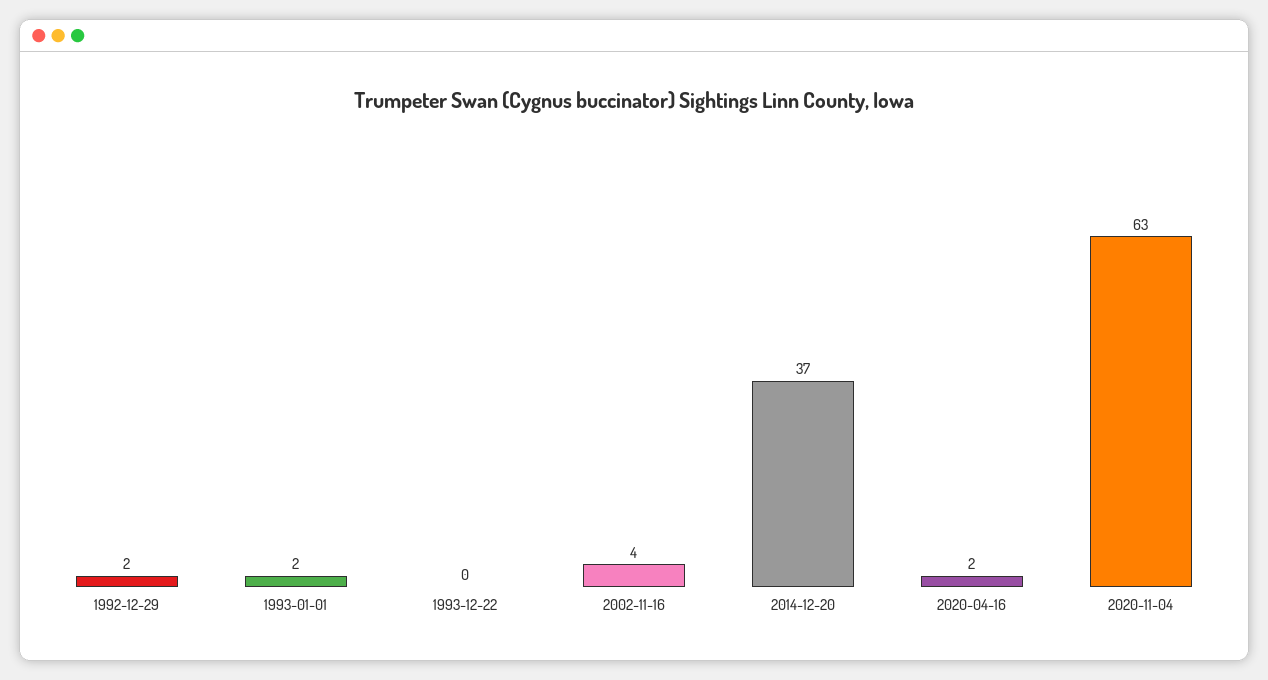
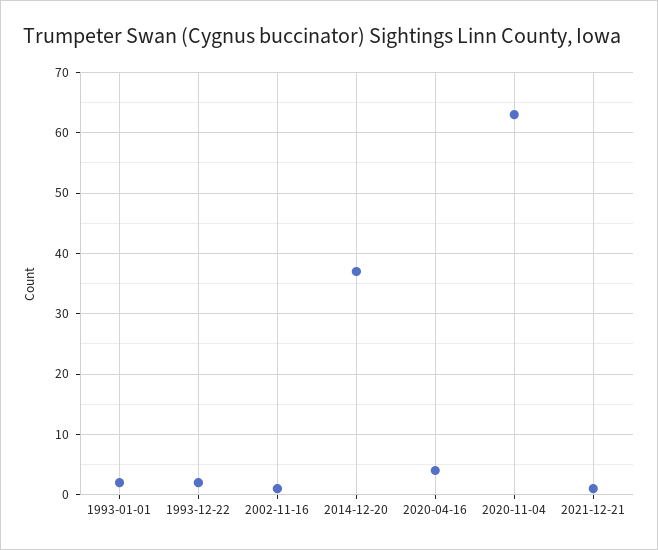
1992-12-29: 2 -> none
1993-12-22: 0 -> 2
2002-11-16: 4 -> 1
2020-04-16: 2 -> 4
2021-12-21: none -> 1

